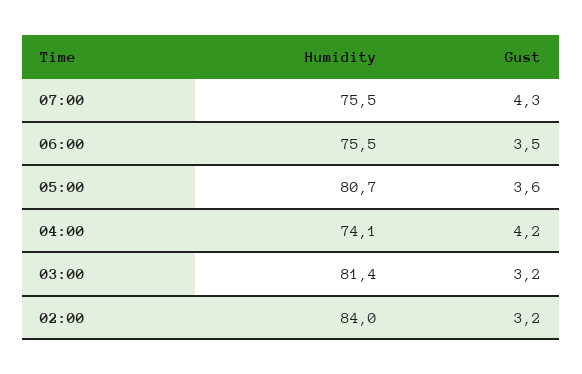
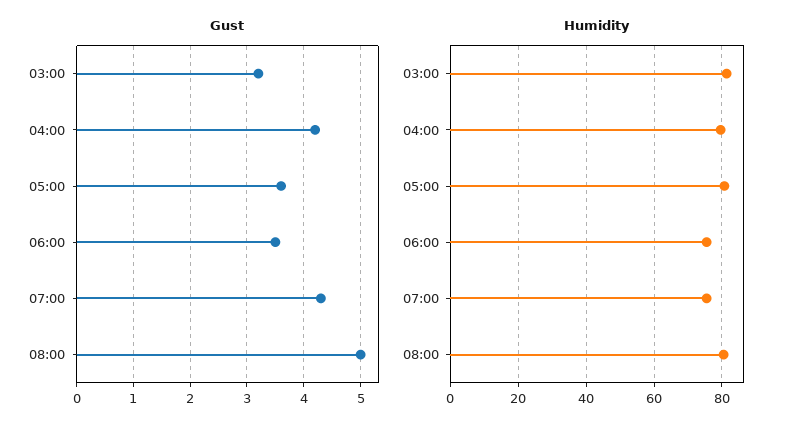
Humidity, 04:00: 74.1 -> 80
Humidity, 02:00: 84 -> none
Gust, 02:00: 3.2 -> none
Gust, 08:00: none -> 5
Humidity, 08:00: none -> 80

